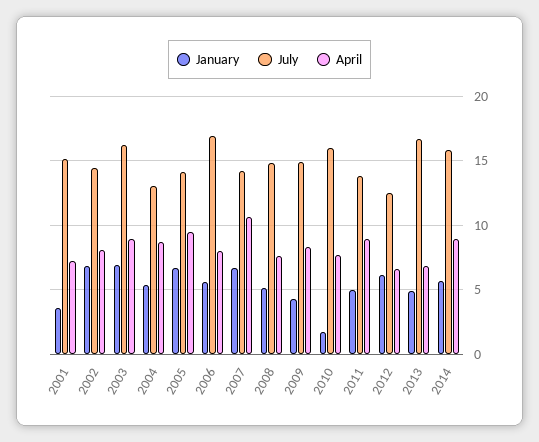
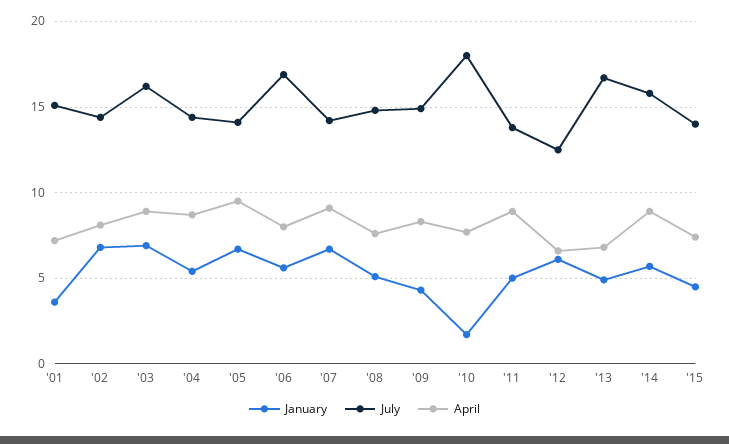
July, 2004: 13 -> 14.5
April, 2007: 10.5 -> 9
July, 2010: 16 -> 18
January, '15: none -> 4.5
July, '15: none -> 14
April, '15: none -> 7.5

